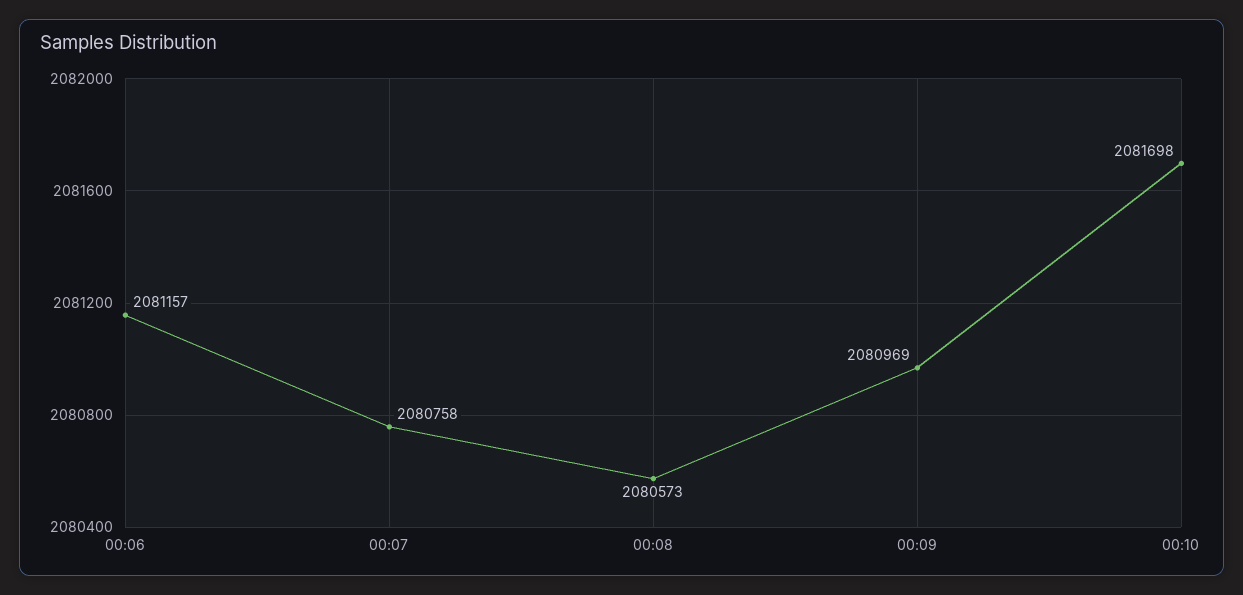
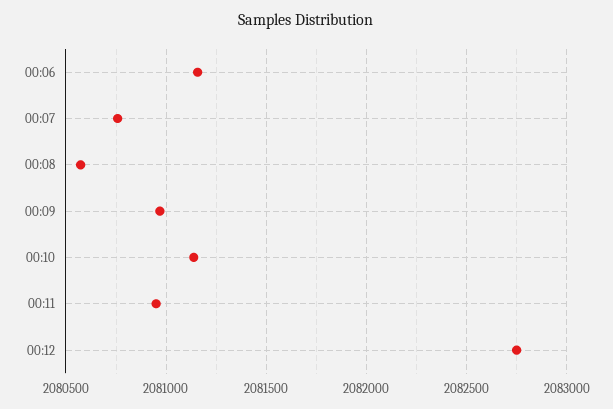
00:10: 2081698 -> 2081150
00:11: none -> 2080950
00:12: none -> 2082750

